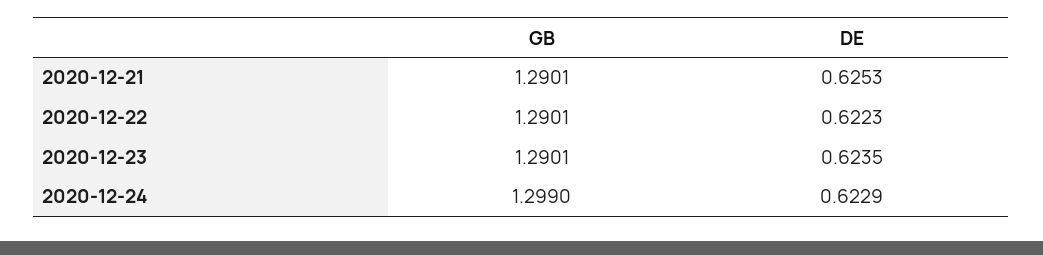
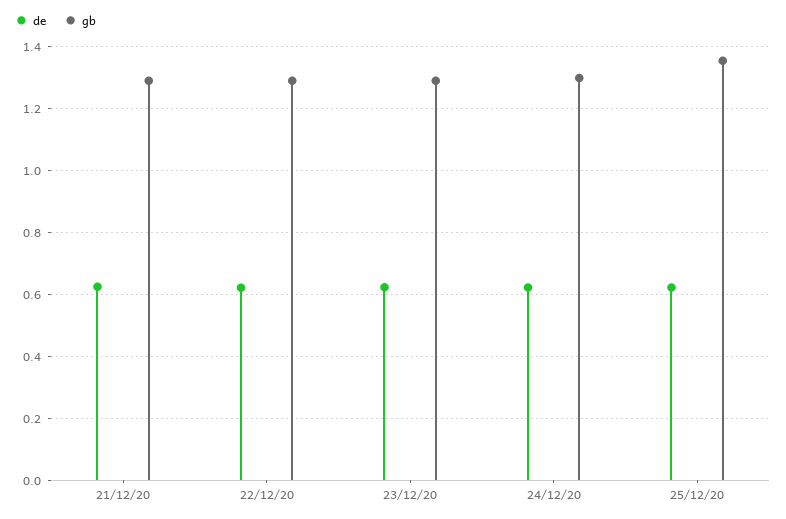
DE, 25/12/20: none -> 0.62
GB, 25/12/20: none -> 1.36

